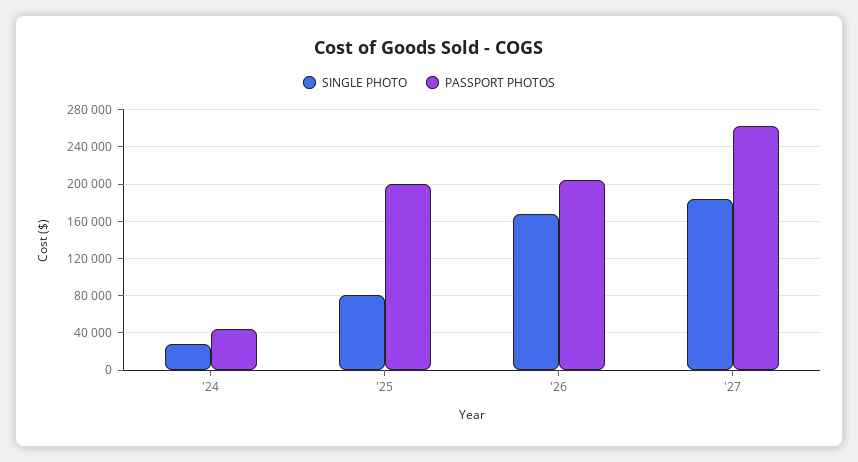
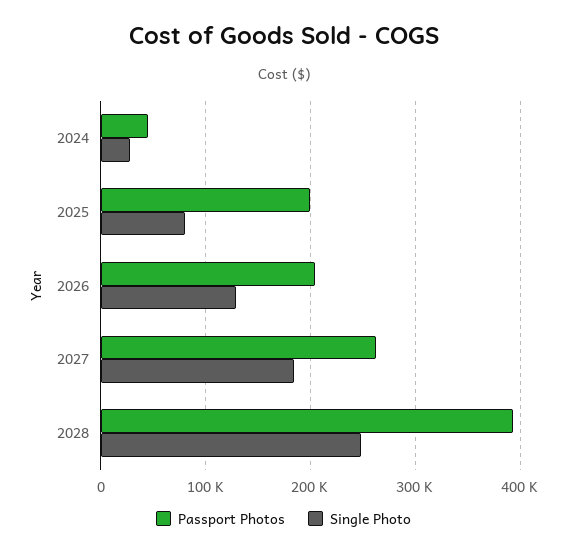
SINGLE PHOTO, '26: 170000 -> 130000
PASSPORT PHOTOS, 2028: none -> 390000
SINGLE PHOTO, 2028: none -> 250000

